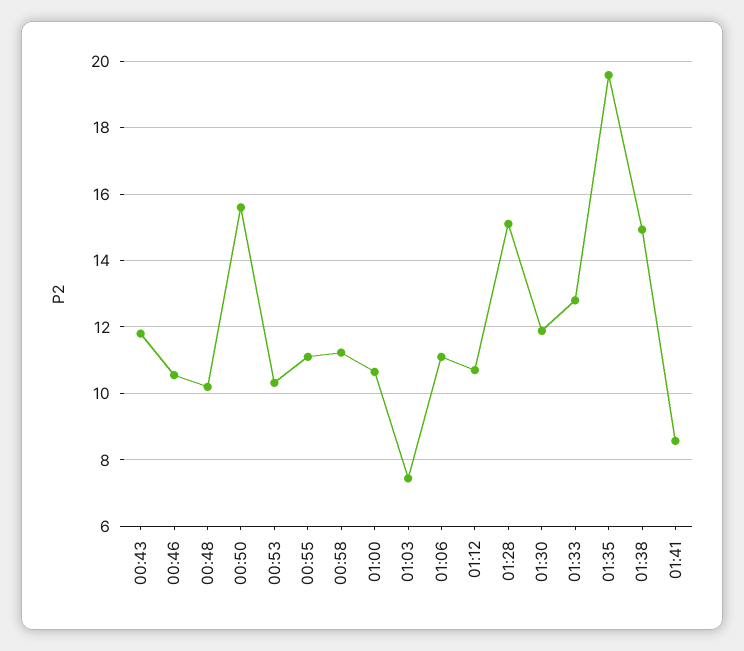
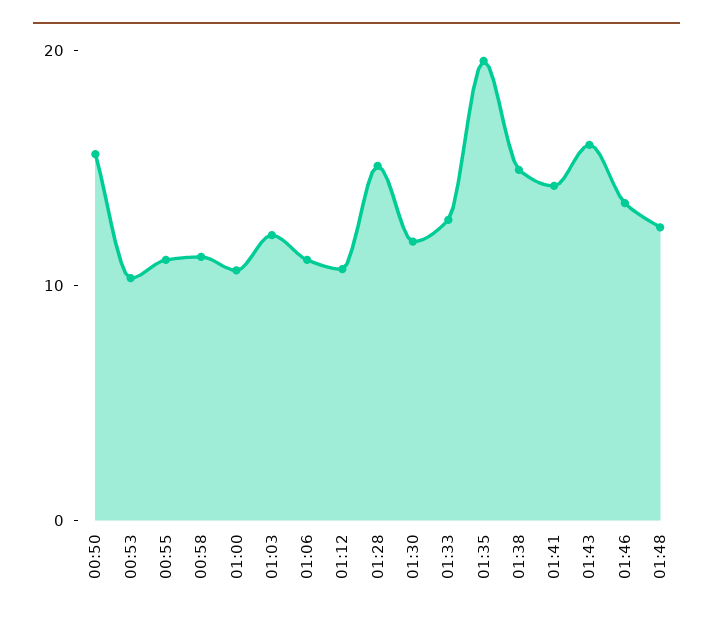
00:43: 11.8 -> none
00:46: 10.6 -> none
00:48: 10.2 -> none
01:03: 7.4 -> 12
01:41: 8.6 -> 14
01:43: none -> 16
01:46: none -> 14
01:48: none -> 12

